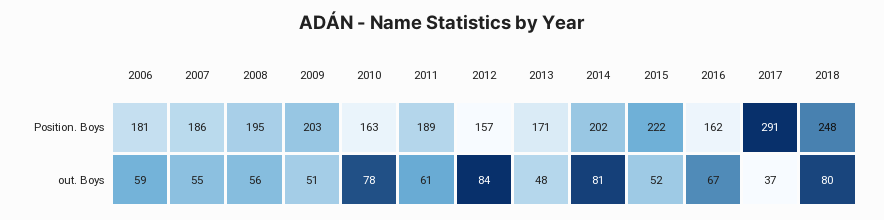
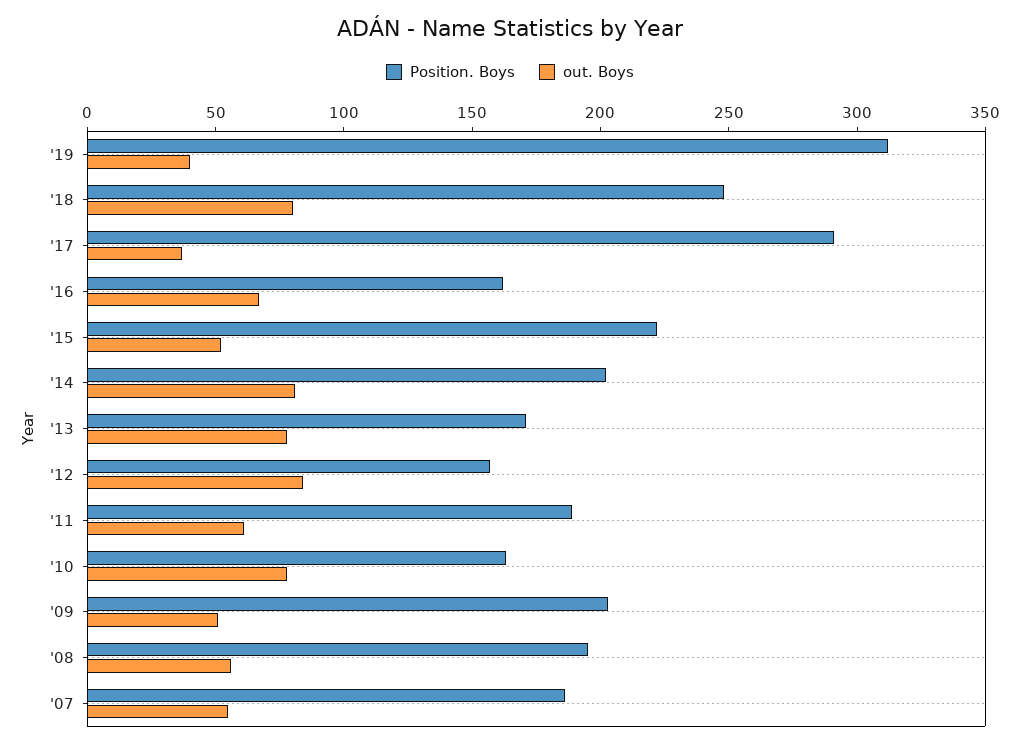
Position. Boys, 2006: 181 -> none
out. Boys, 2006: 59 -> none
out. Boys, 2013: 48 -> 80
Position. Boys, '19: none -> 310
out. Boys, '19: none -> 40

